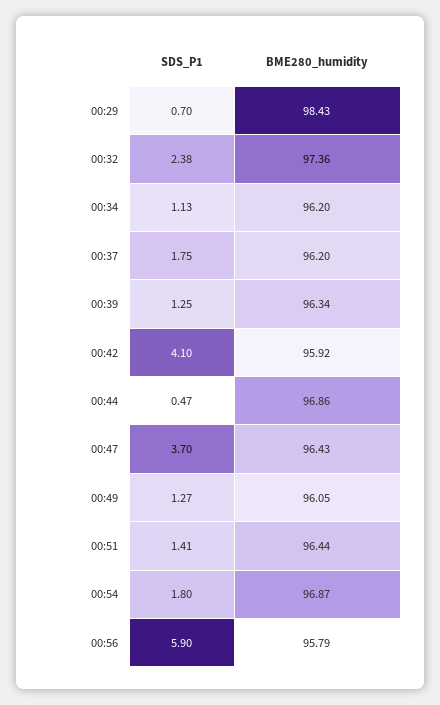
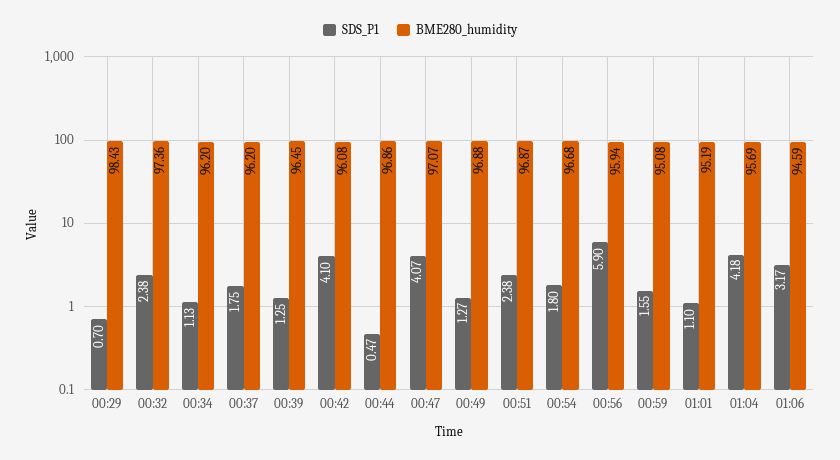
BME280_humidity, 00:39: 96.34 -> 96.45
BME280_humidity, 00:42: 95.92 -> 96.08
SDS_P1, 00:47: 3.7 -> 4.07
BME280_humidity, 00:47: 96.43 -> 97.07
BME280_humidity, 00:49: 96.05 -> 96.88
SDS_P1, 00:51: 1.41 -> 2.38
BME280_humidity, 00:51: 96.44 -> 96.87
BME280_humidity, 00:54: 96.87 -> 96.68
BME280_humidity, 00:56: 95.79 -> 95.94
SDS_P1, 00:59: none -> 1.55
BME280_humidity, 00:59: none -> 95.08
SDS_P1, 01:01: none -> 1.1
BME280_humidity, 01:01: none -> 95.19
SDS_P1, 01:04: none -> 4.18
BME280_humidity, 01:04: none -> 95.69
SDS_P1, 01:06: none -> 3.17
BME280_humidity, 01:06: none -> 94.59

